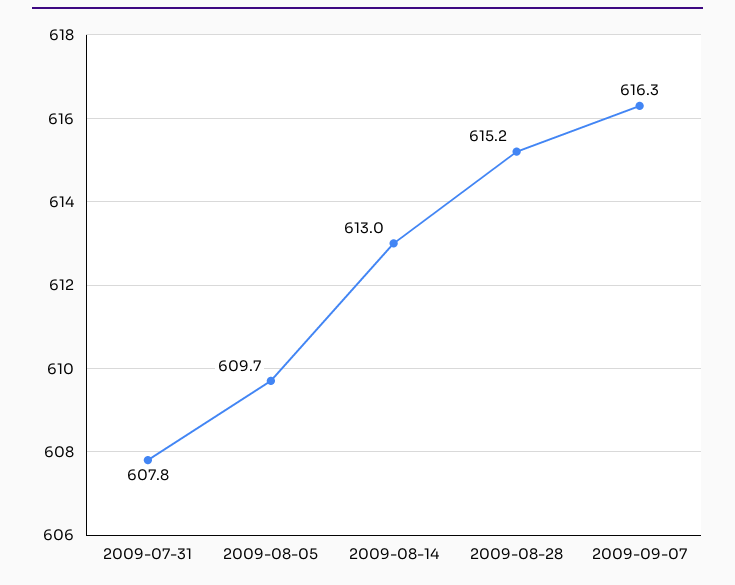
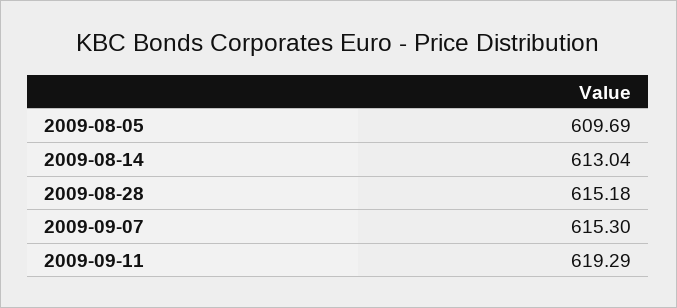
2009-07-31: 607.8 -> none
2009-09-07: 616.3 -> 615.3
2009-09-11: none -> 619.29

